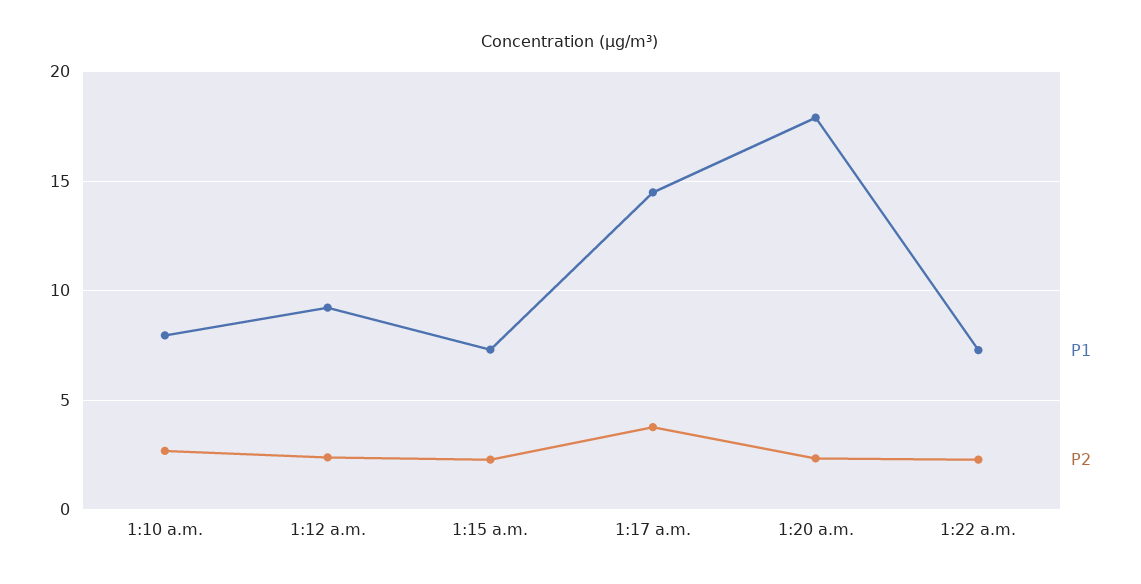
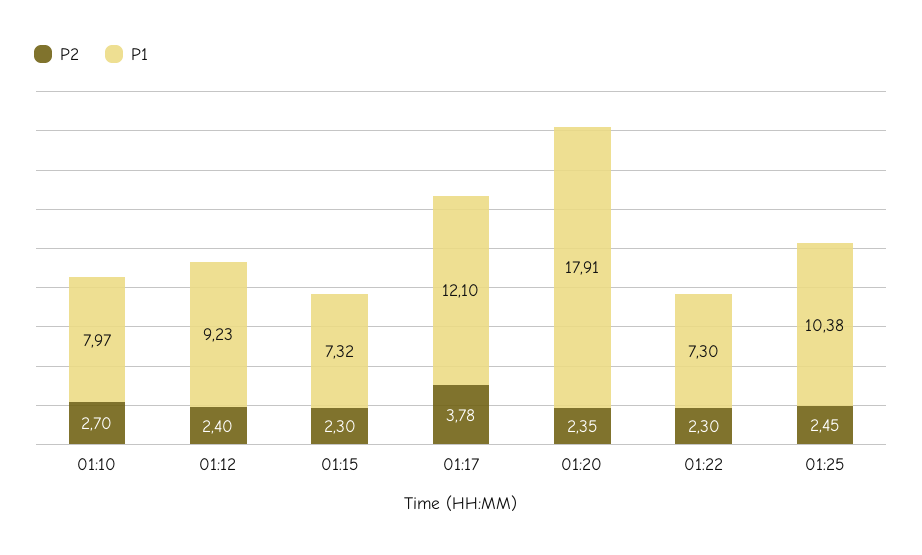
P1, 1:17 a.m.: 14.5 -> 12.1
P2, 01:25: none -> 2.45
P1, 01:25: none -> 10.38

